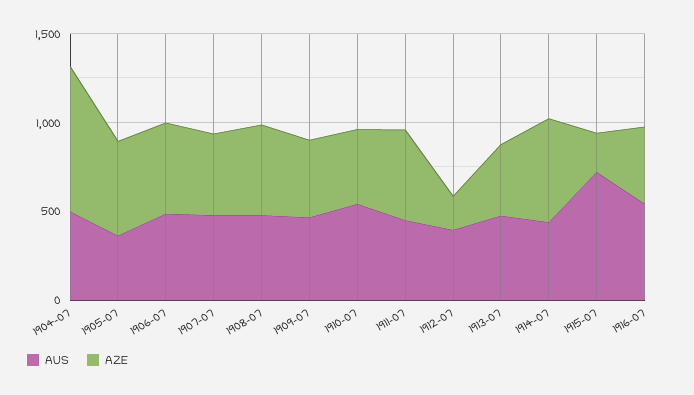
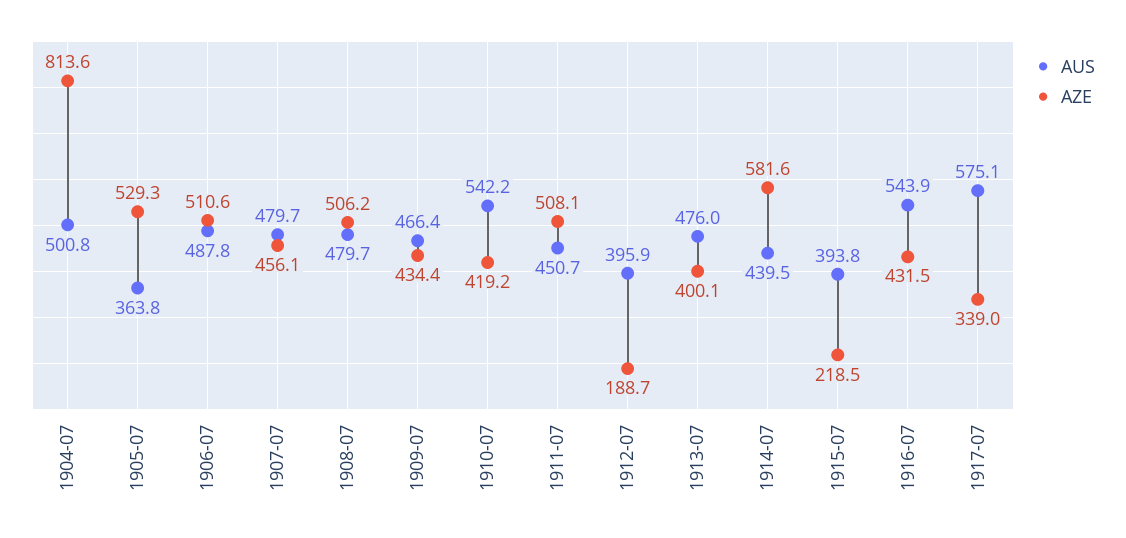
AUS, 1915-07: 700 -> 393.8
AUS, 1917-07: none -> 575.1
AZE, 1917-07: none -> 339

